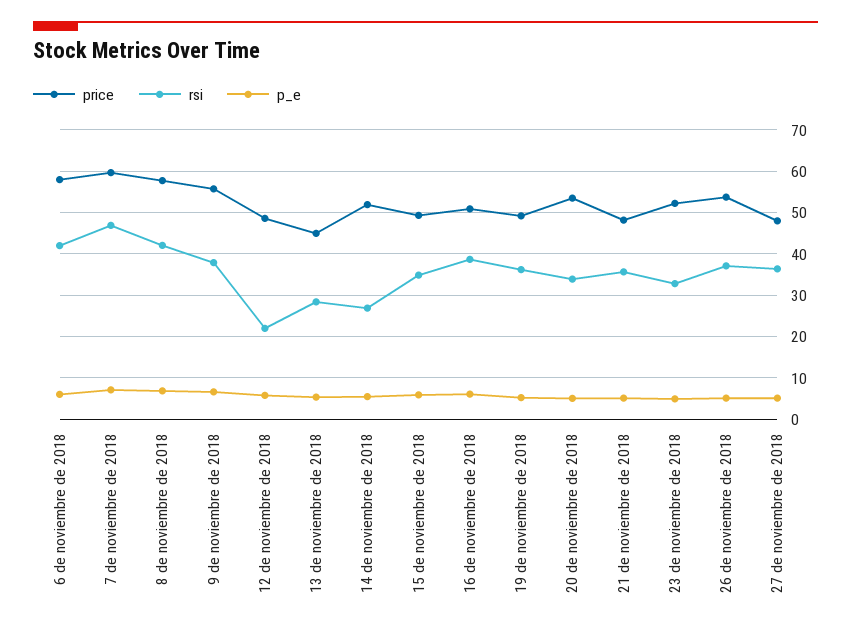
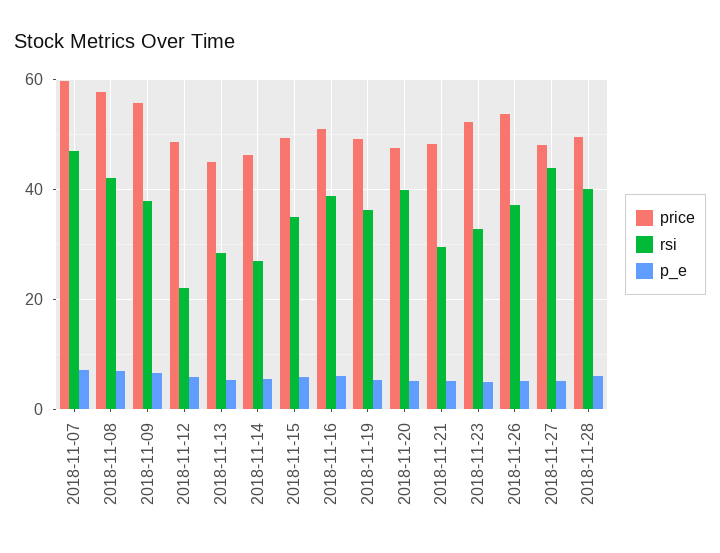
price, 6 de noviembre de 2018: 58 -> none
rsi, 6 de noviembre de 2018: 42 -> none
p_e, 6 de noviembre de 2018: 6 -> none
price, 14 de noviembre de 2018: 52 -> 46
price, 20 de noviembre de 2018: 54 -> 48
rsi, 20 de noviembre de 2018: 34 -> 40
rsi, 21 de noviembre de 2018: 36 -> 30
rsi, 27 de noviembre de 2018: 36 -> 44
price, 2018-11-28: none -> 50
rsi, 2018-11-28: none -> 40
p_e, 2018-11-28: none -> 6

